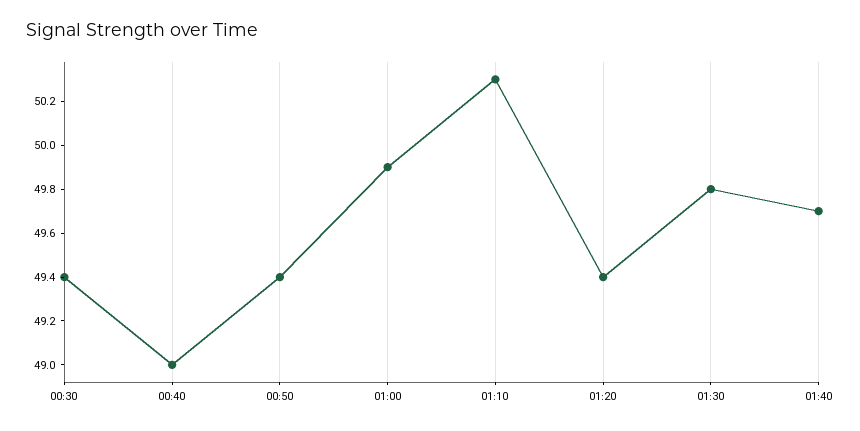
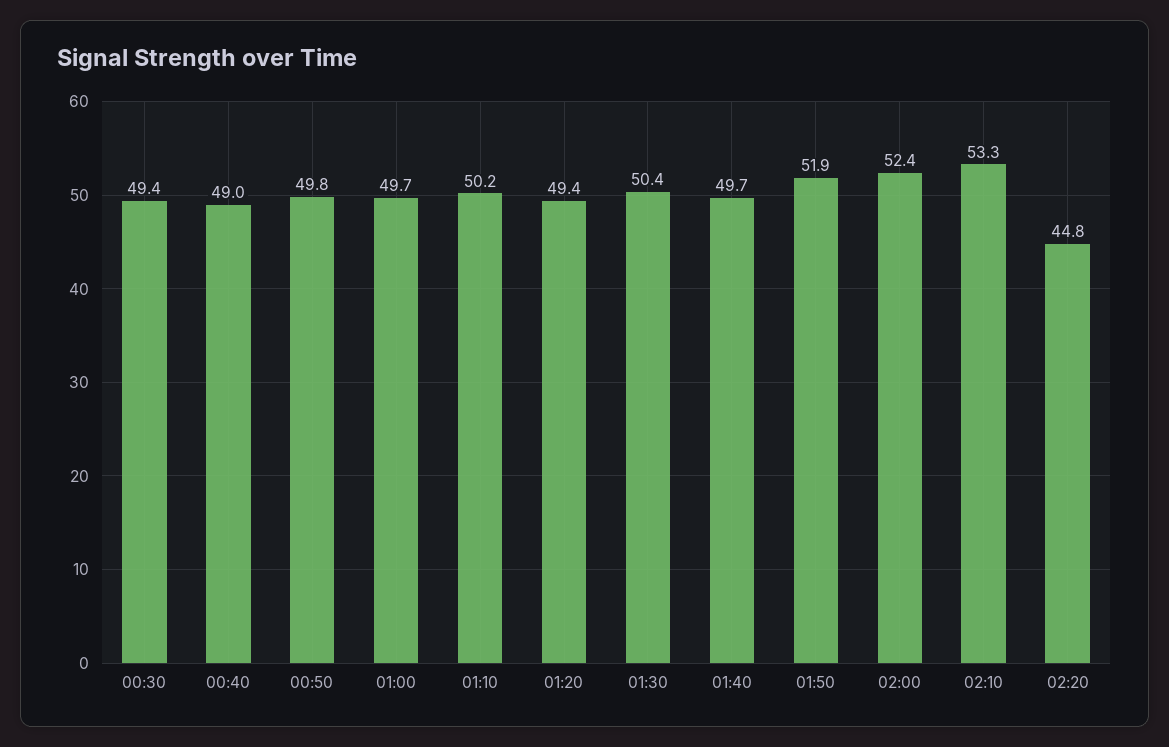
00:50: 49.4 -> 49.8
01:00: 49.9 -> 49.7
01:10: 50.3 -> 50.2
01:30: 49.8 -> 50.4
01:50: none -> 51.9
02:00: none -> 52.4
02:10: none -> 53.3
02:20: none -> 44.8

